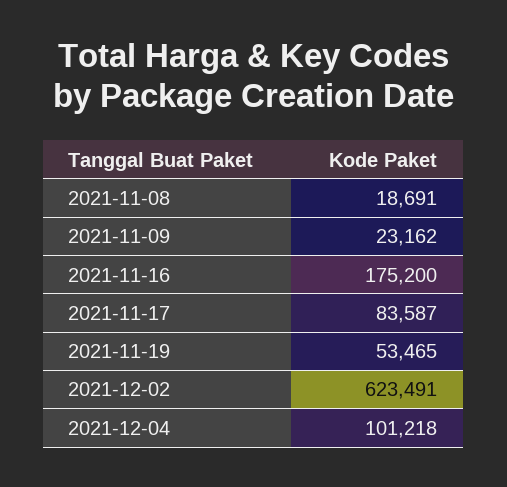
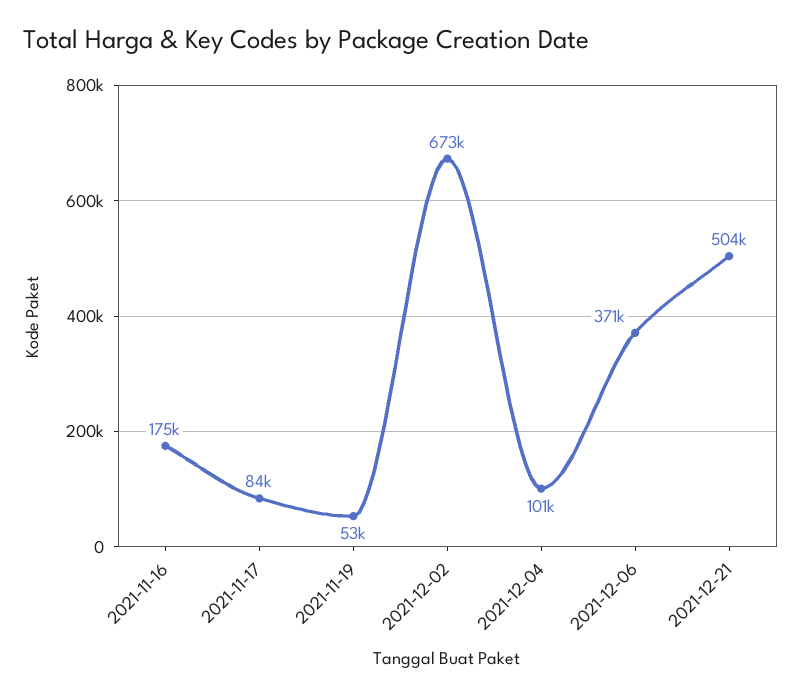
2021-11-08: 18691 -> none
2021-11-09: 23162 -> none
2021-12-02: 623491 -> 673000
2021-12-06: none -> 371000
2021-12-21: none -> 504000

